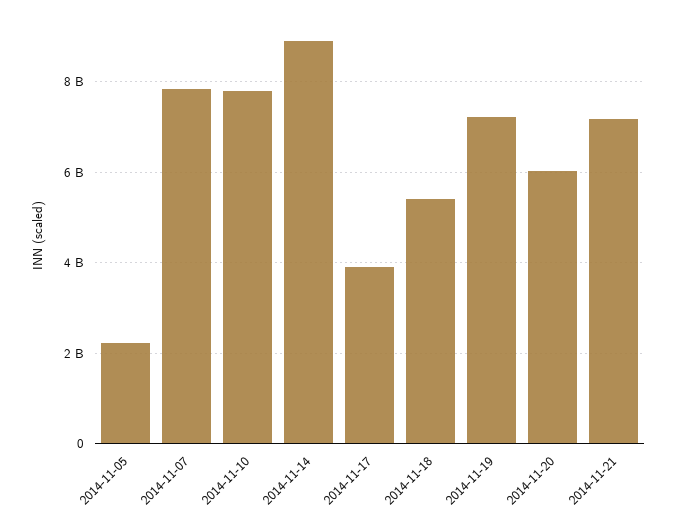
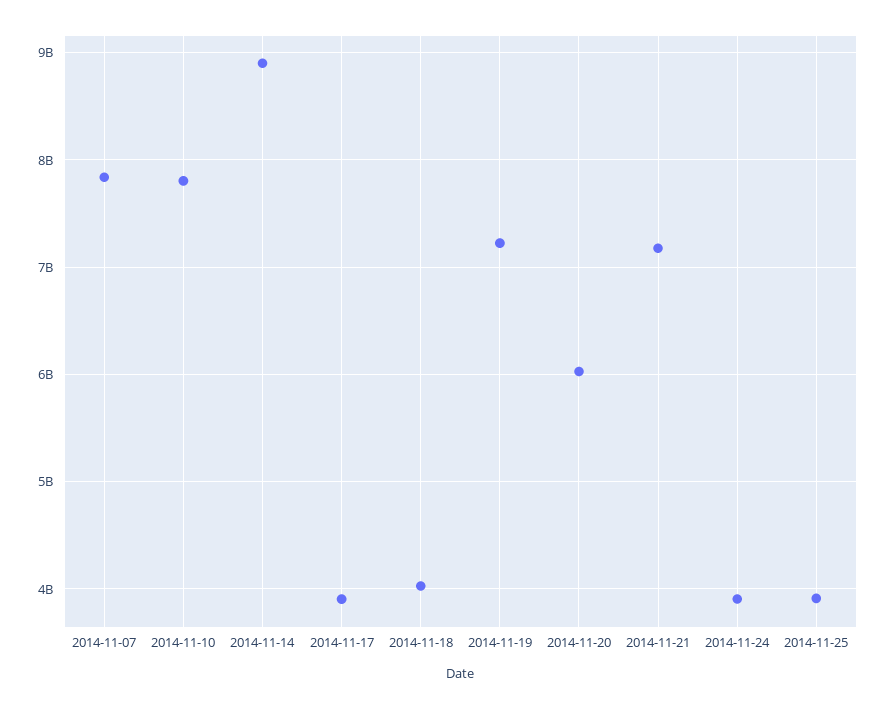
2014-11-05: 2200000000 -> none
2014-11-18: 5400000000 -> 4000000000
2014-11-24: none -> 3900000000
2014-11-25: none -> 3900000000

